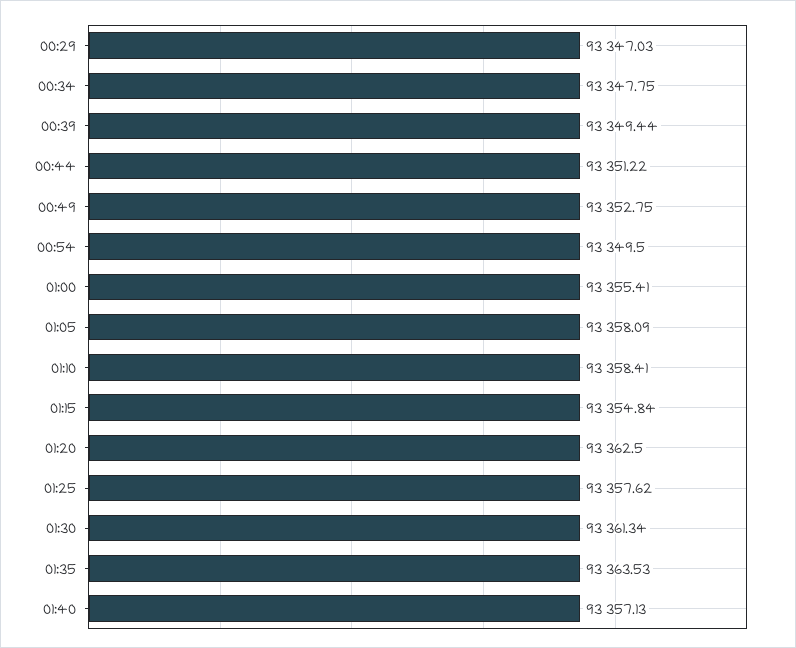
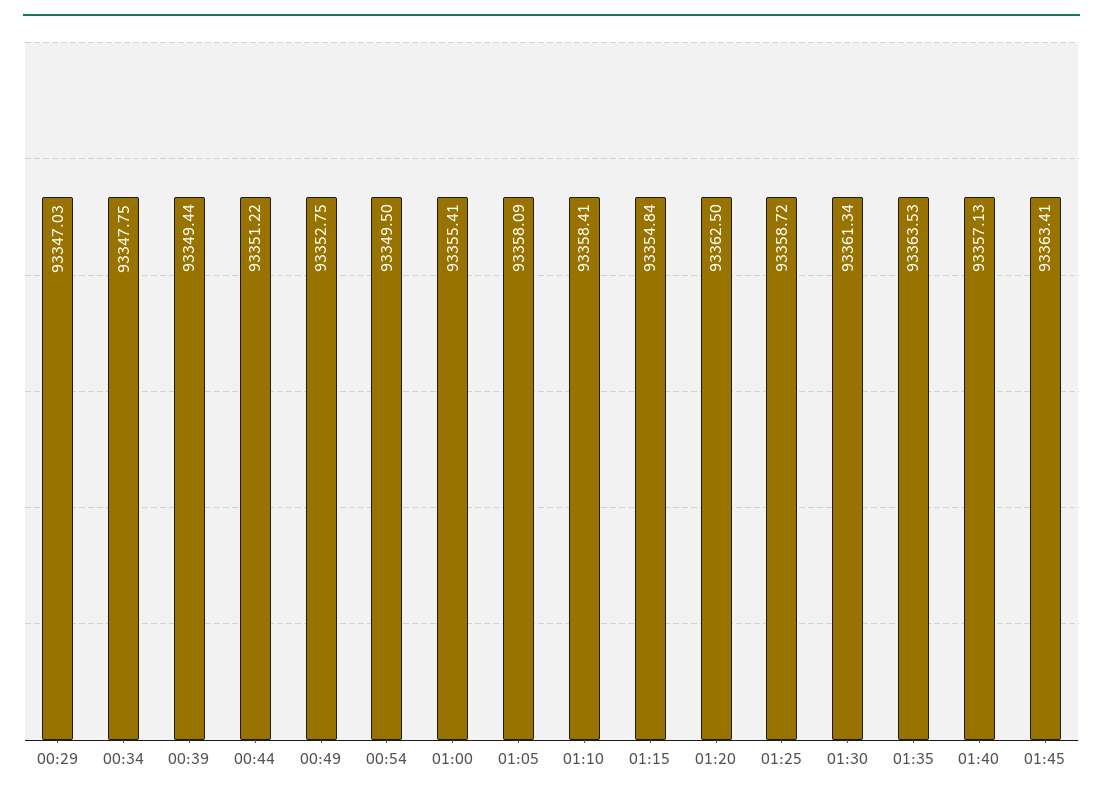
01:25: 93357.62 -> 93358.72
01:45: none -> 93363.41

